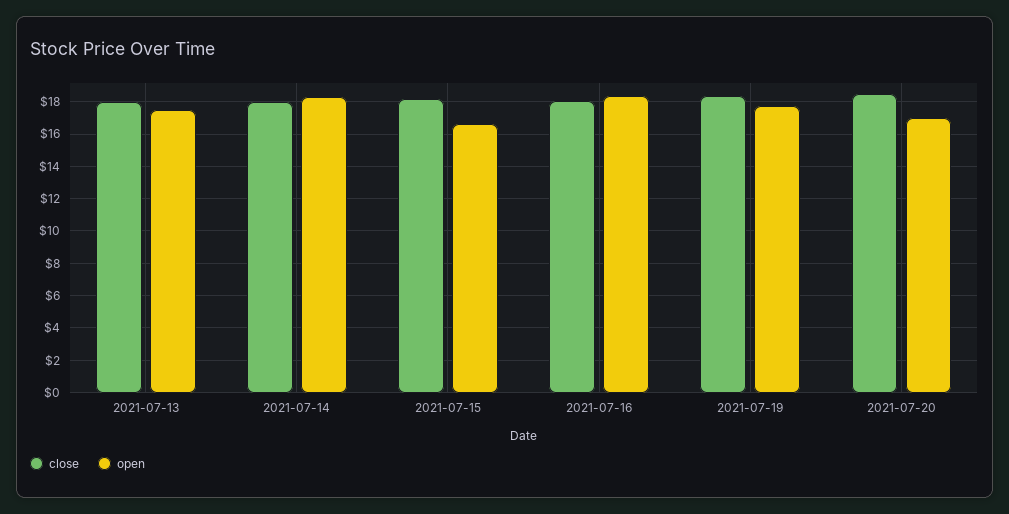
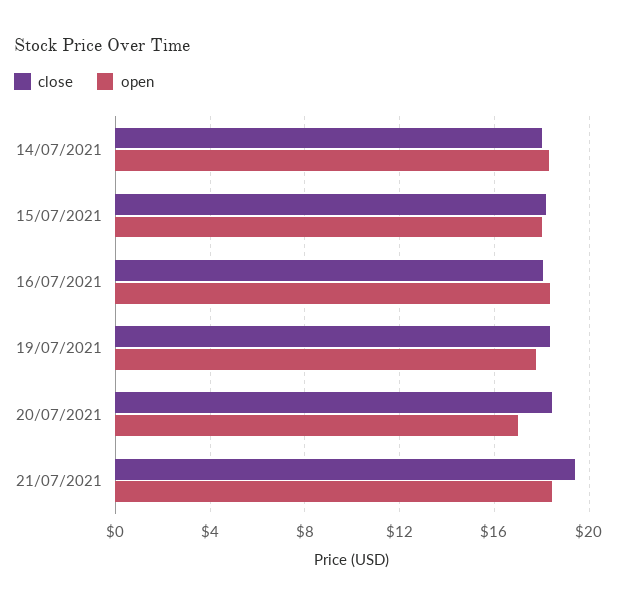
close, 2021-07-13: 18 -> none
open, 2021-07-13: 17.5 -> none
open, 2021-07-15: 16.5 -> 18
close, 21/07/2021: none -> 19.5
open, 21/07/2021: none -> 18.5

